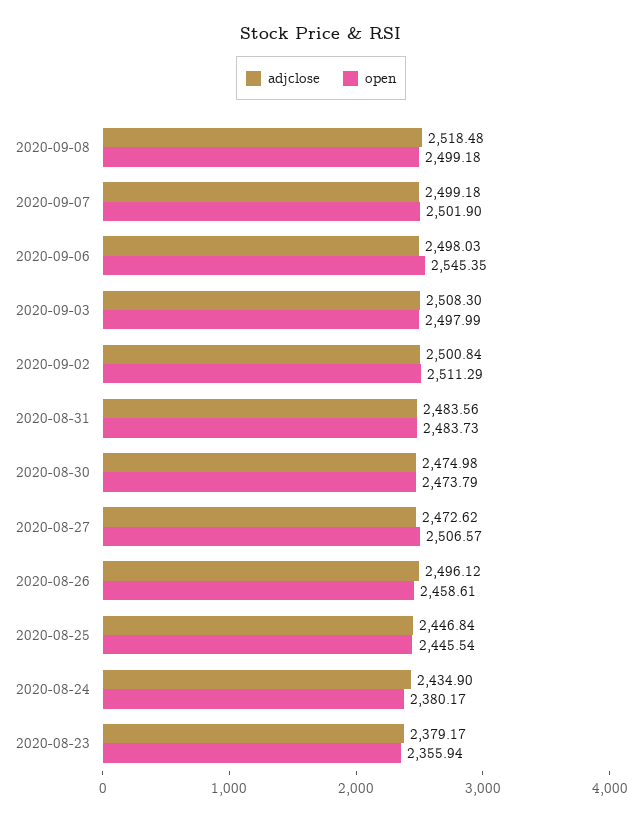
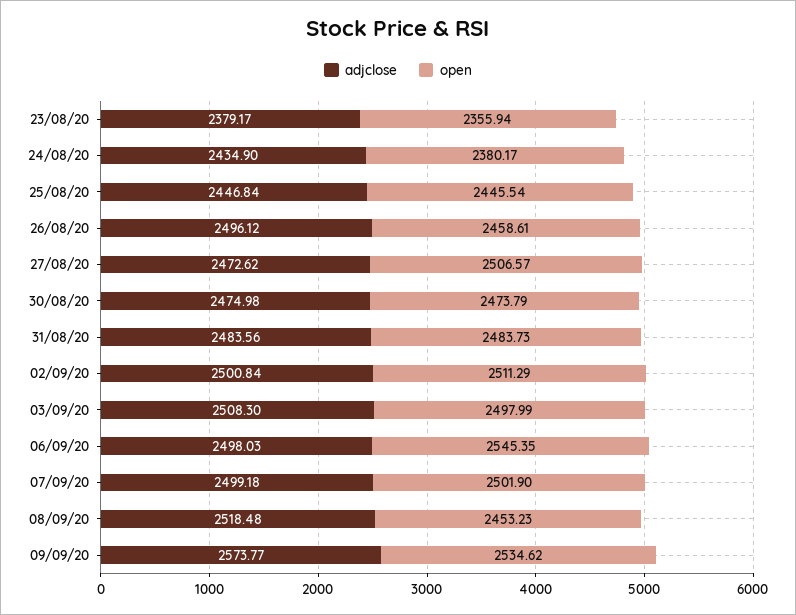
open, 2020-09-08: 2499.18 -> 2453.23
adjclose, 09/09/20: none -> 2573.77
open, 09/09/20: none -> 2534.62

